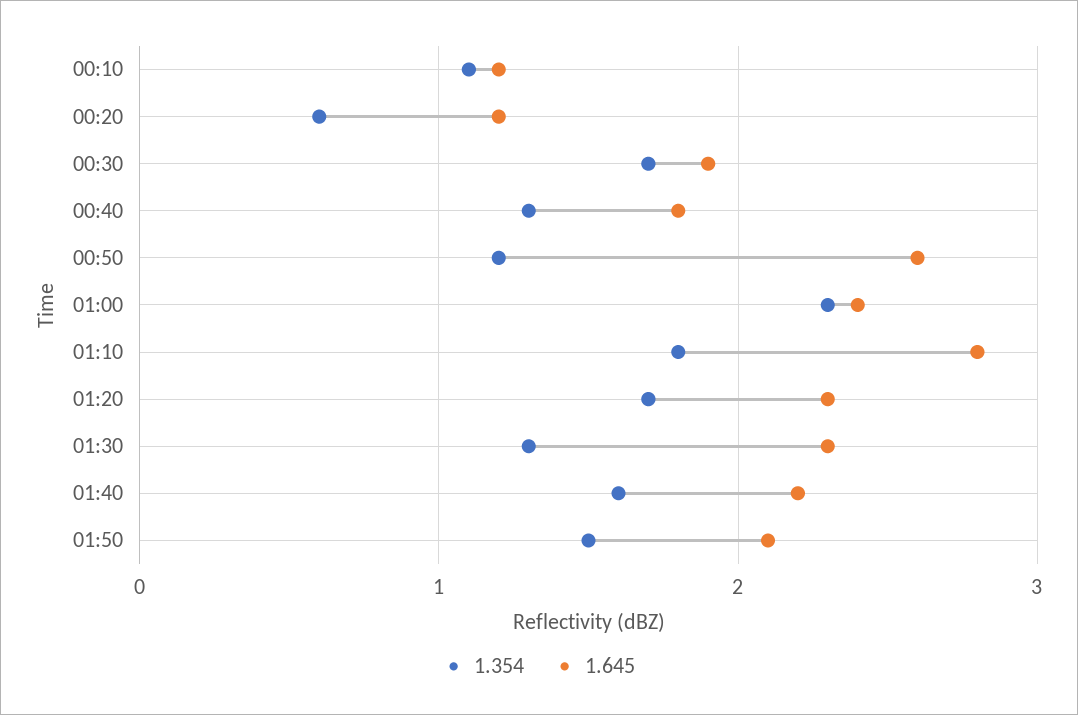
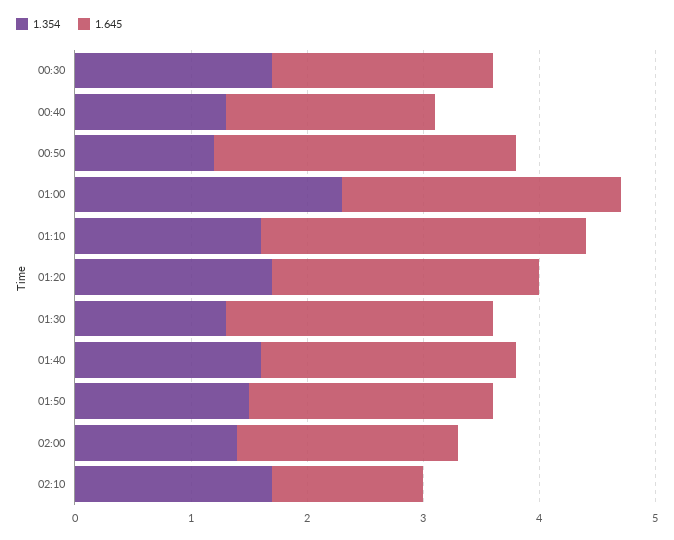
1.354, 00:10: 1.1 -> none
1.645, 00:10: 1.2 -> none
1.354, 00:20: 0.6 -> none
1.645, 00:20: 1.2 -> none
1.354, 01:10: 1.8 -> 1.6
1.354, 02:00: none -> 1.4
1.645, 02:00: none -> 1.9
1.354, 02:10: none -> 1.7
1.645, 02:10: none -> 1.3

